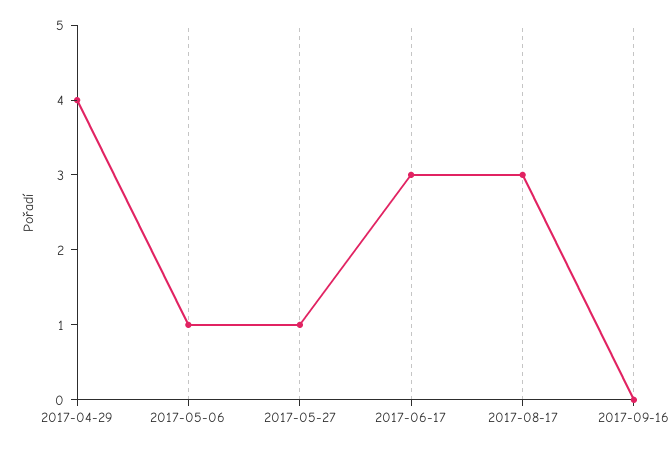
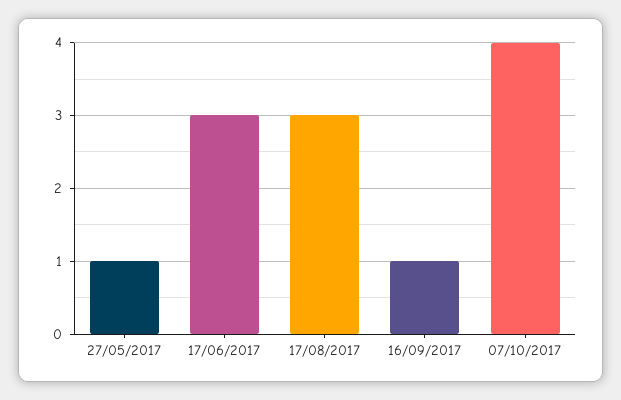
2017-04-29: 4 -> none
2017-05-06: 1 -> none
2017-09-16: 0 -> 1
07/10/2017: none -> 4

